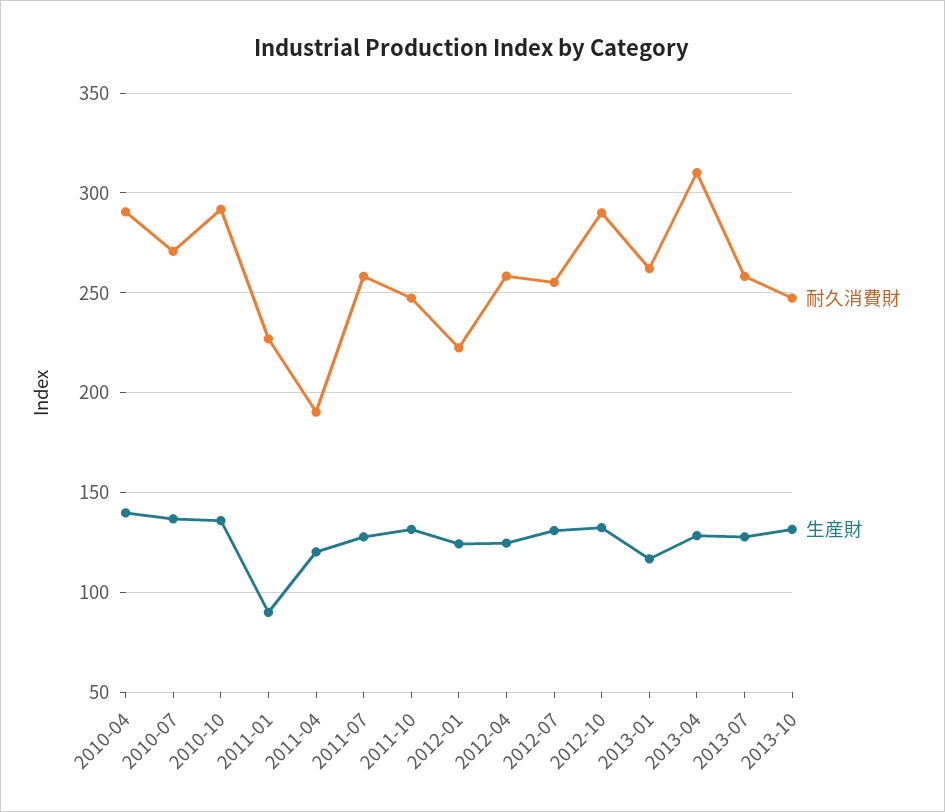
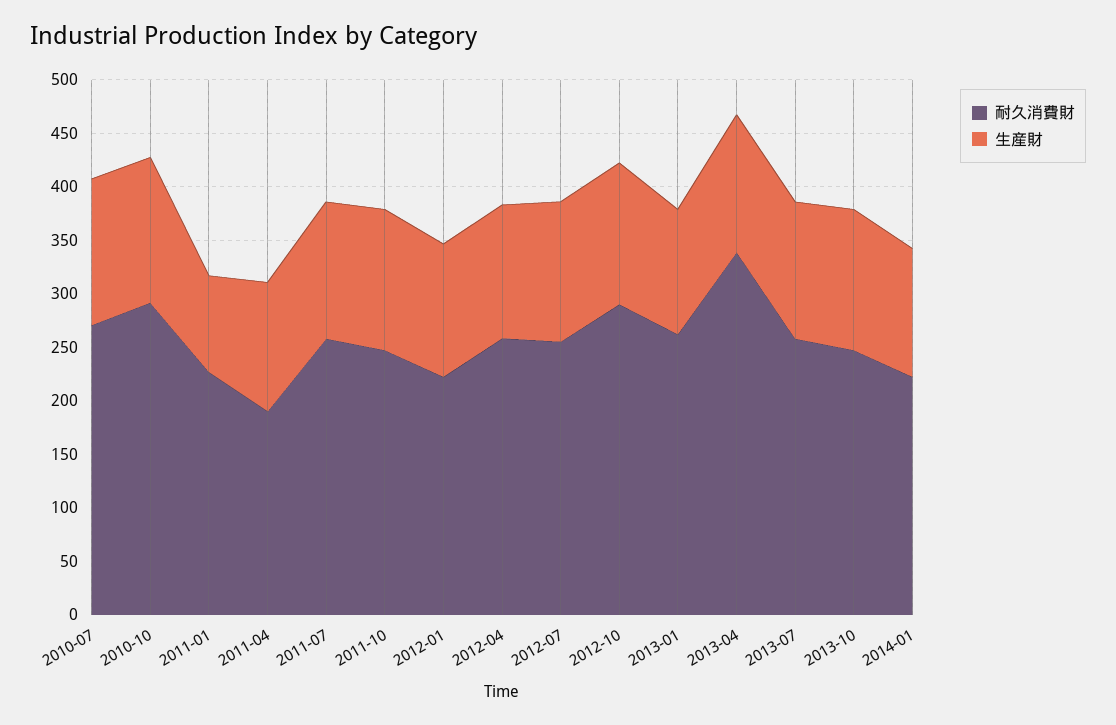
耐久消費財, 2010-04: 290 -> none
生産財, 2010-04: 140 -> none
耐久消費財, 2013-04: 310 -> 340
耐久消費財, 2014-01: none -> 220
生産財, 2014-01: none -> 120

